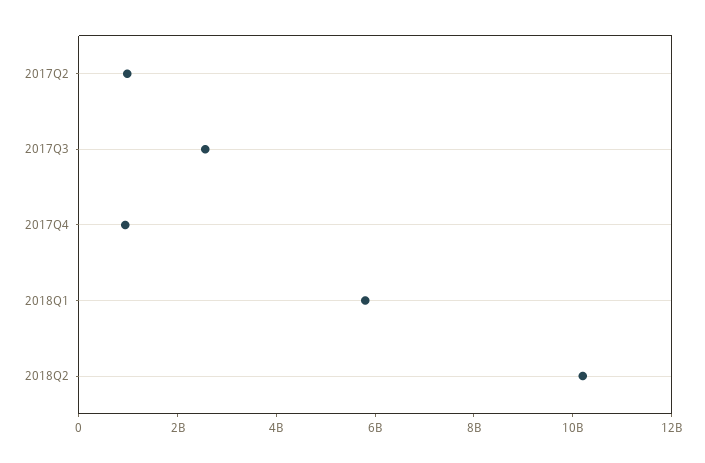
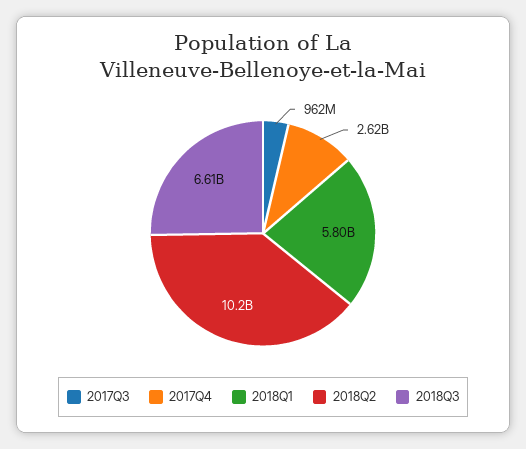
2017Q2: 1000000000 -> none
2017Q3: 2500000000 -> 962000000
2017Q4: 1000000000 -> 2620000000
2018Q3: none -> 6610000000

